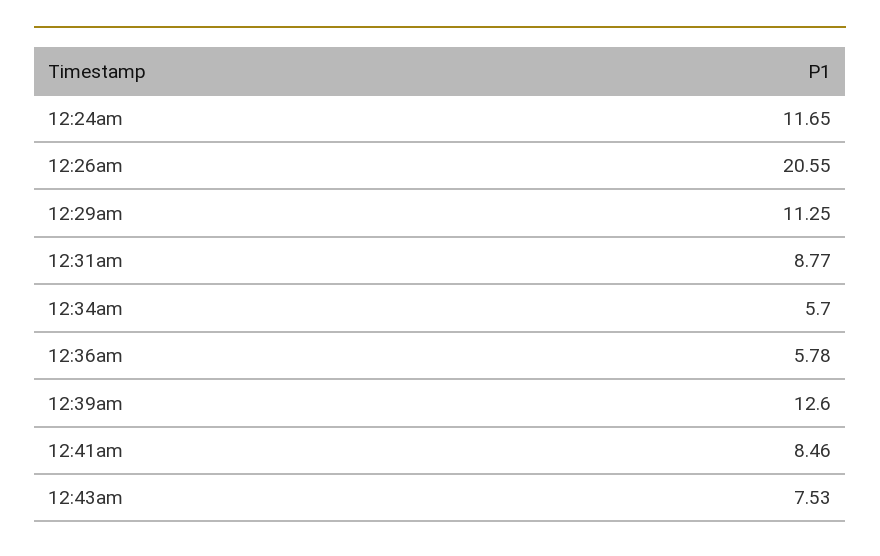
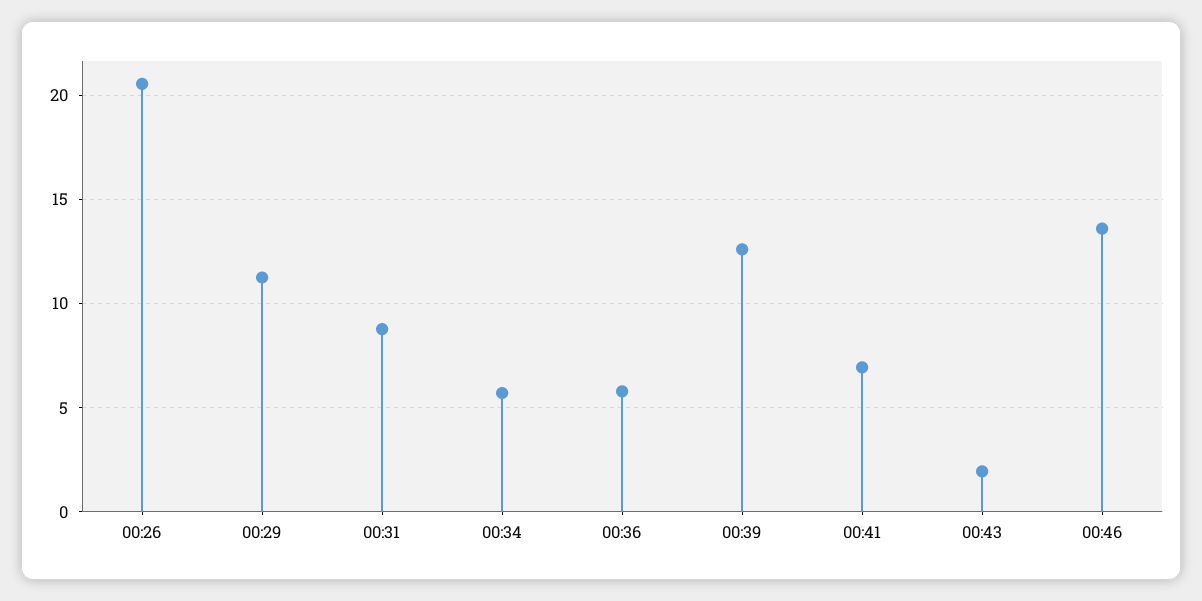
12:24am: 11.65 -> none
12:41am: 8.46 -> 7
12:43am: 7.53 -> 2
00:46: none -> 13.5

